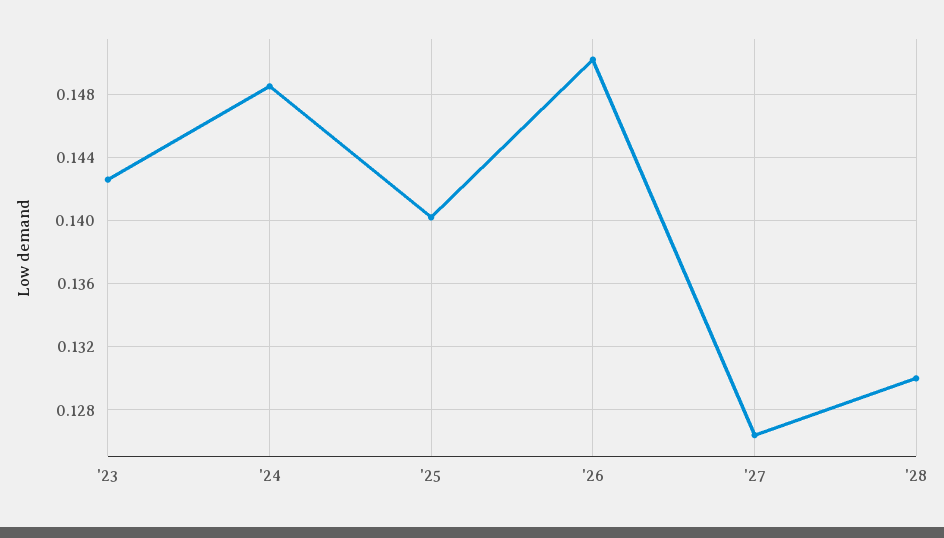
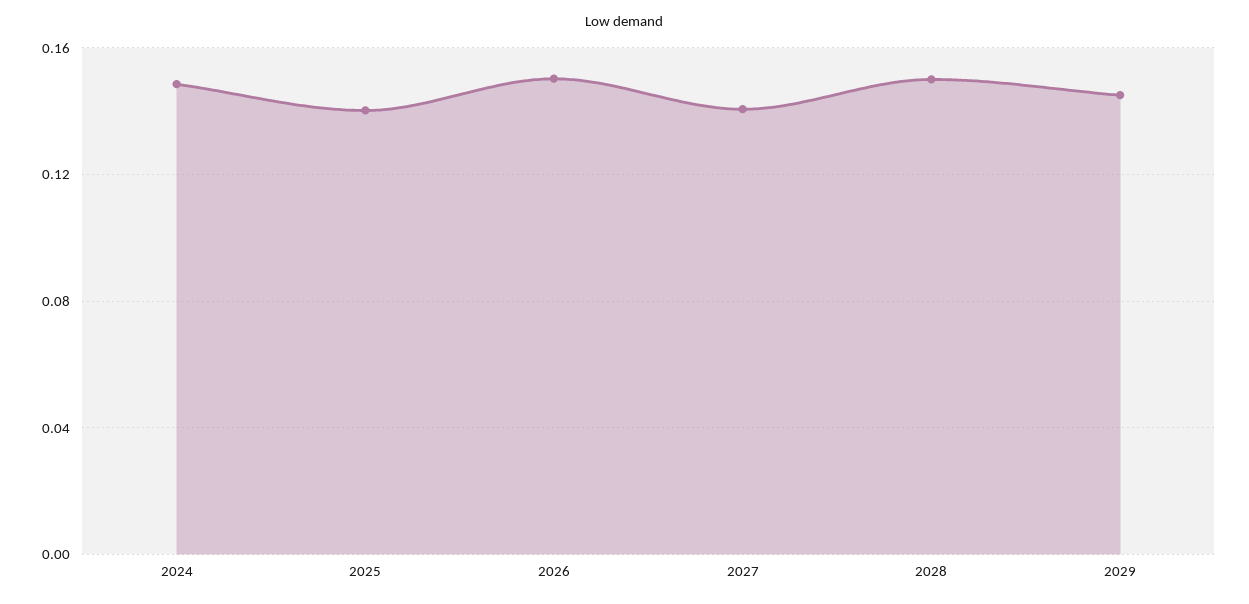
'23: 0.1425 -> none
'27: 0.1265 -> 0.14
'28: 0.13 -> 0.15
2029: none -> 0.145

